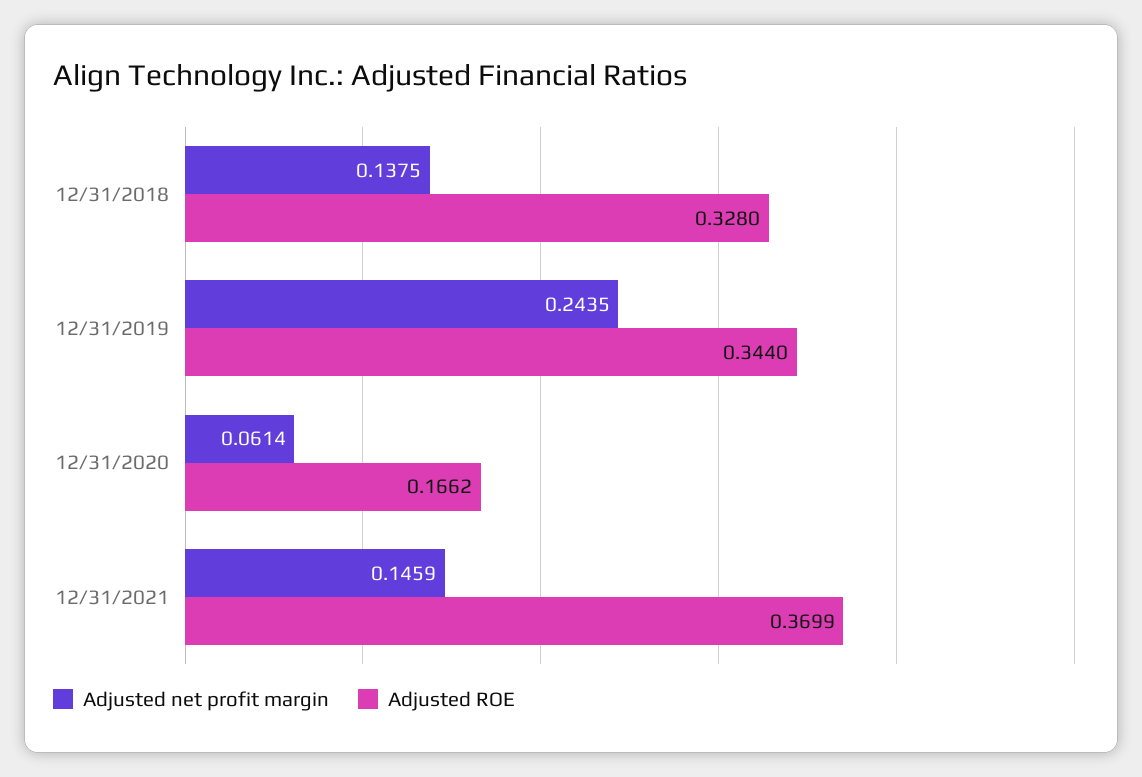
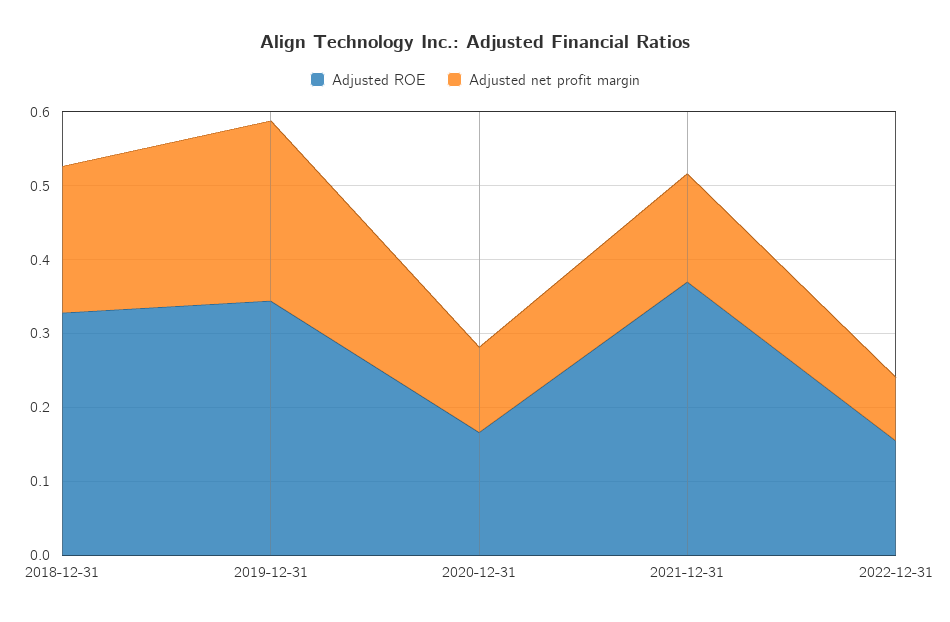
Adjusted net profit margin, 12/31/2018: 0.1375 -> 0.2
Adjusted net profit margin, 12/31/2020: 0.0614 -> 0.12
Adjusted ROE, 2022-12-31: none -> 0.16
Adjusted net profit margin, 2022-12-31: none -> 0.08

